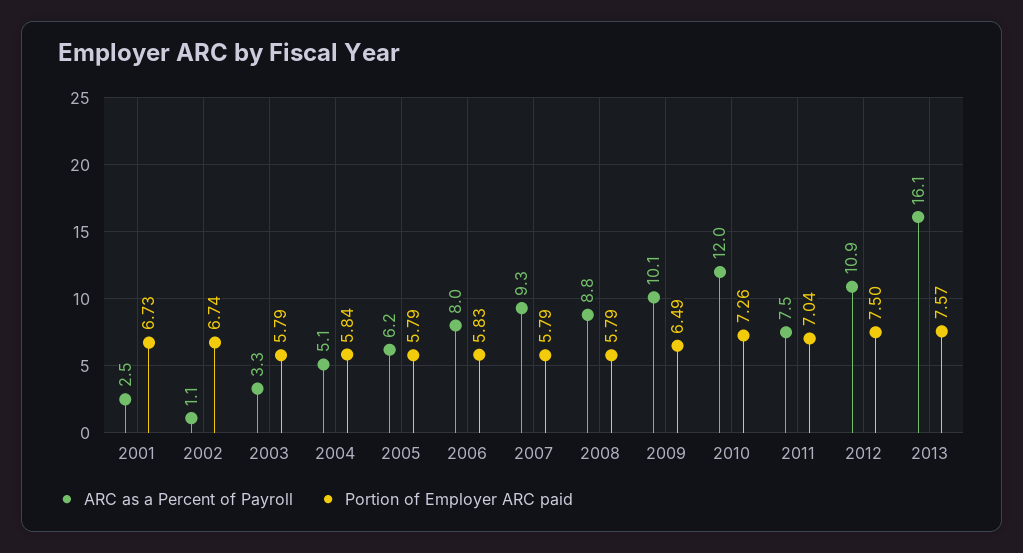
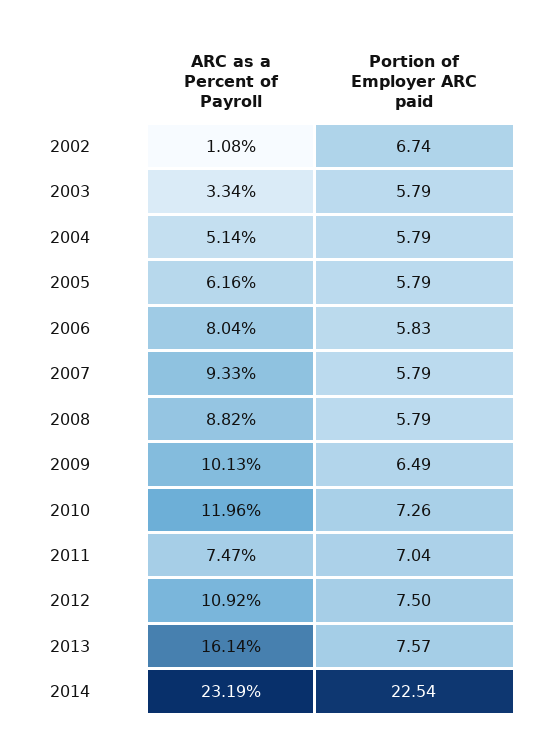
ARC as a Percent of Payroll, 2001: 2.5 -> none
Portion of Employer ARC paid, 2001: 6.73 -> none
Portion of Employer ARC paid, 2004: 5.84 -> 5.79
ARC as a Percent of Payroll, 2014: none -> 23.19
Portion of Employer ARC paid, 2014: none -> 22.54

